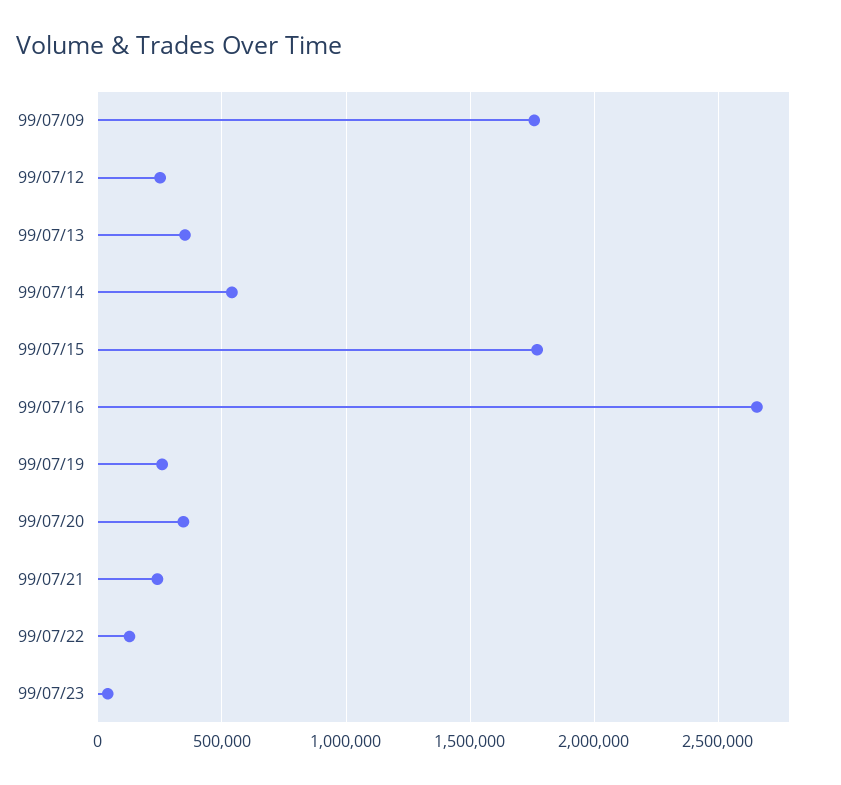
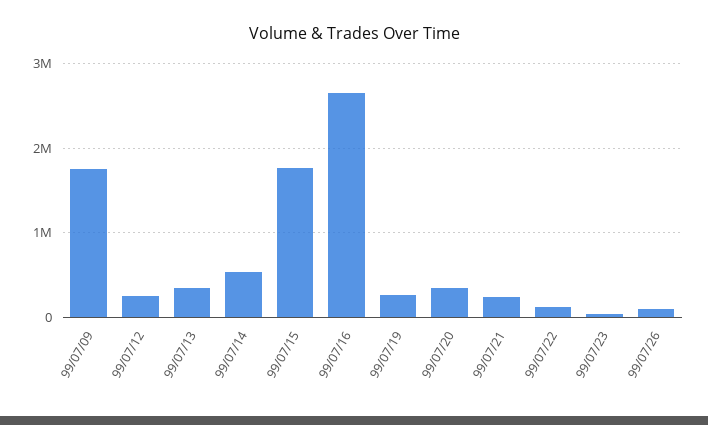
99/07/26: none -> 100000

